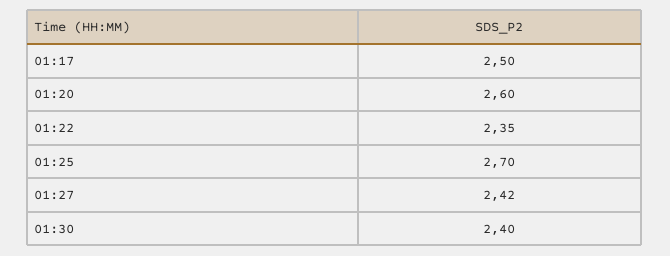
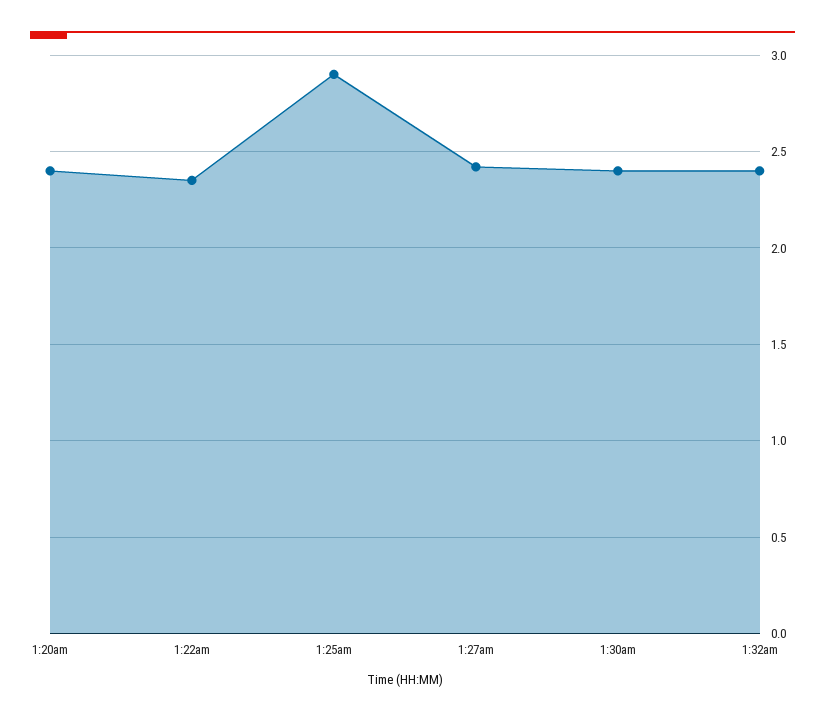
01:17: 2.5 -> none
01:20: 2.6 -> 2.4
01:25: 2.7 -> 2.9
1:32am: none -> 2.4

